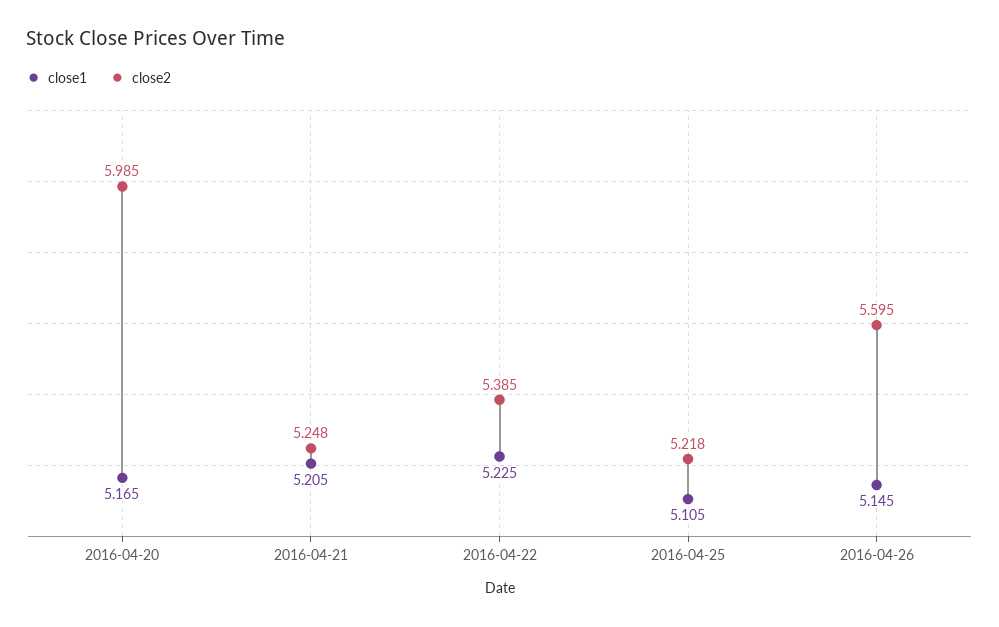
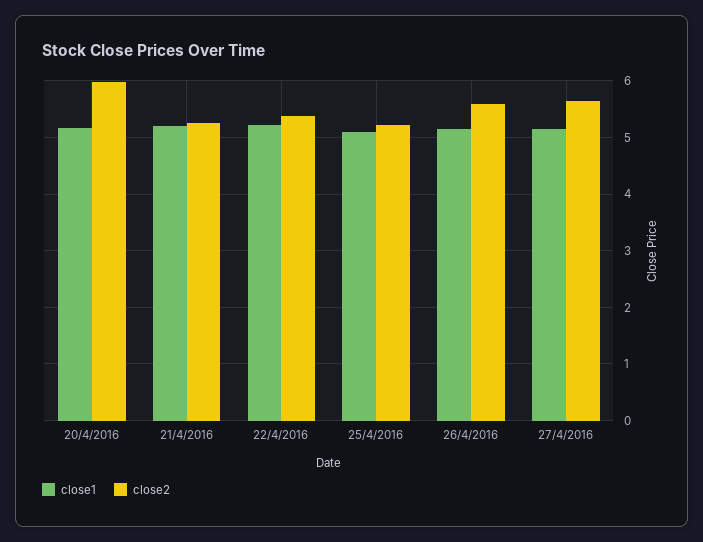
close1, 27/4/2016: none -> 5.2
close2, 27/4/2016: none -> 5.6

